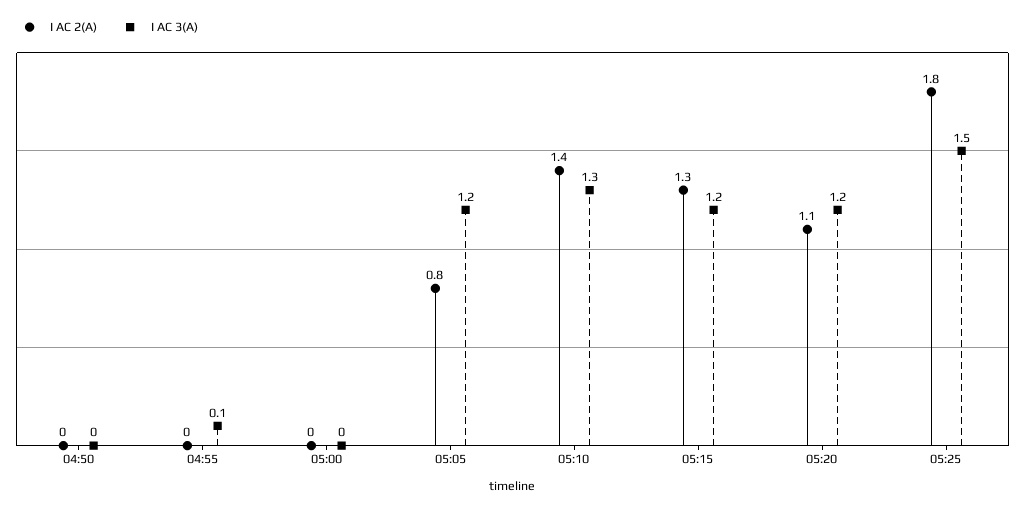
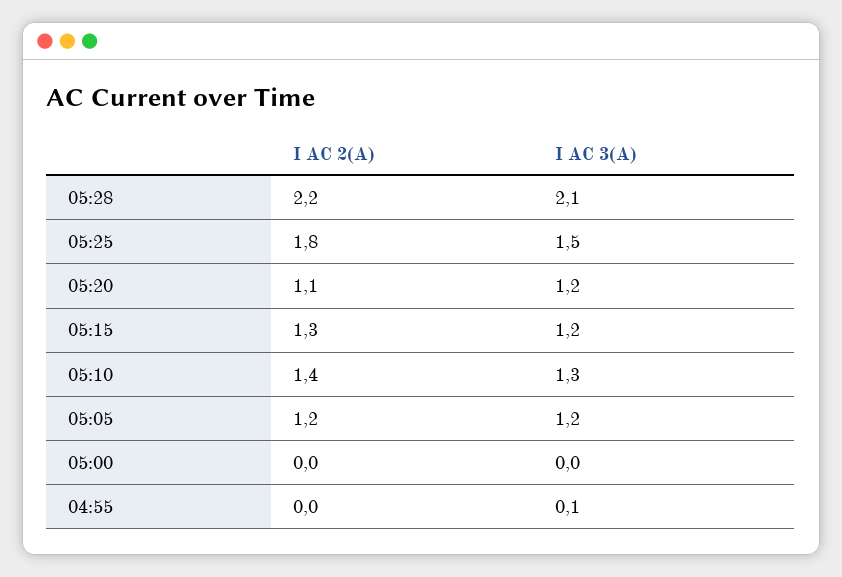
I AC 2(A), 04:50: 0 -> none
I AC 3(A), 04:50: 0 -> none
I AC 2(A), 05:05: 0.8 -> 1.2
I AC 2(A), 05:28: none -> 2.2
I AC 3(A), 05:28: none -> 2.1

